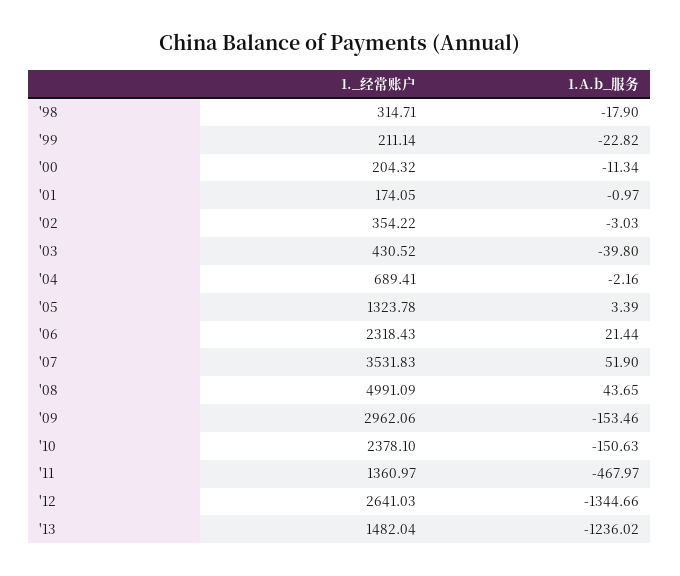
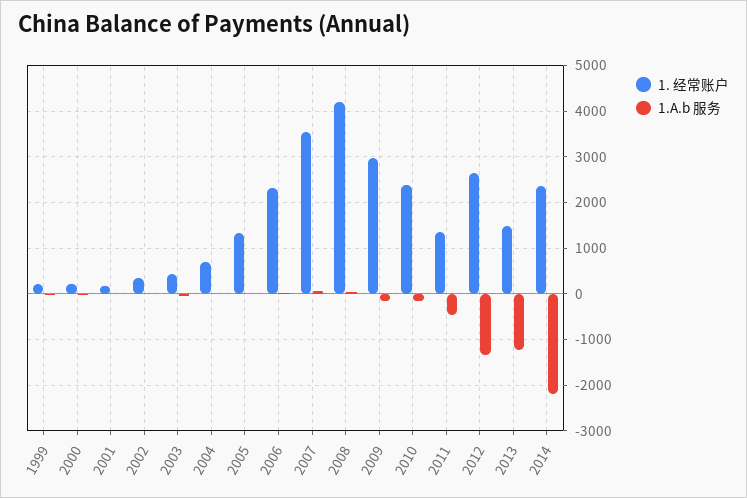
1._经常账户, '98: 314.71 -> none
1.A.b_服务, '98: -17.9 -> none
1._经常账户, '08: 4991.09 -> 4200
1._经常账户, 2014: none -> 2400
1.A.b_服务, 2014: none -> -2200

